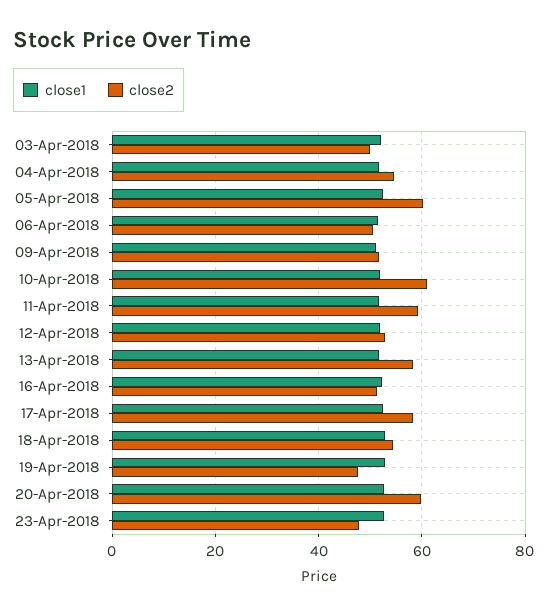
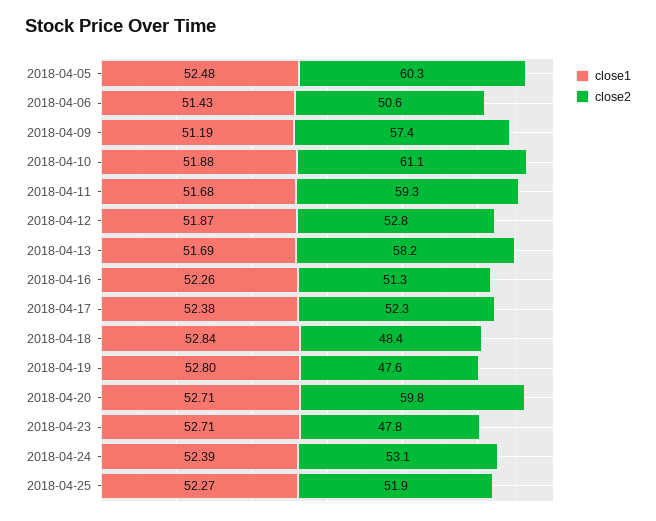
close1, 03-Apr-2018: 52 -> none
close2, 03-Apr-2018: 50 -> none
close1, 04-Apr-2018: 52 -> none
close2, 04-Apr-2018: 54 -> none
close2, 09-Apr-2018: 52 -> 57.4
close2, 17-Apr-2018: 58 -> 52.3
close2, 18-Apr-2018: 54 -> 48.4
close1, 2018-04-24: none -> 52.39
close2, 2018-04-24: none -> 53.1
close1, 2018-04-25: none -> 52.27
close2, 2018-04-25: none -> 51.9

